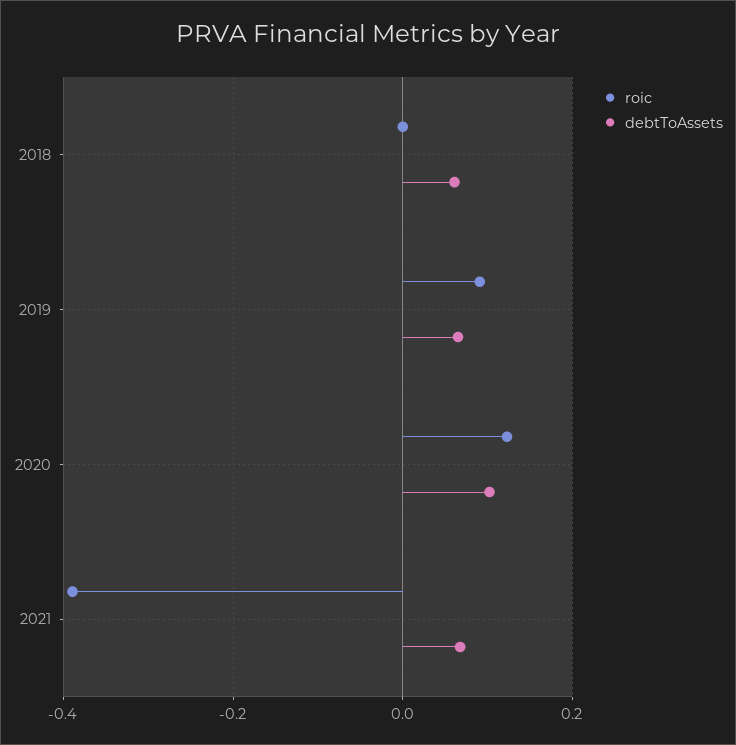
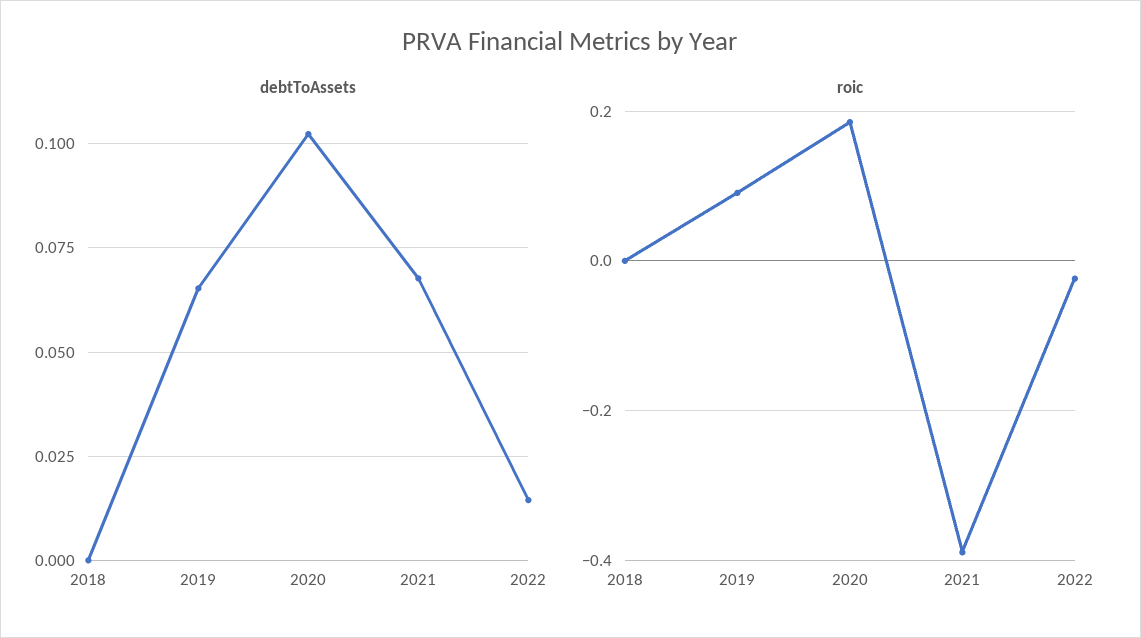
debtToAssets, 2018: 0.06 -> 0
roic, 2020: 0.12 -> 0.18
debtToAssets, 2022: none -> 0.015
roic, 2022: none -> -0.02

